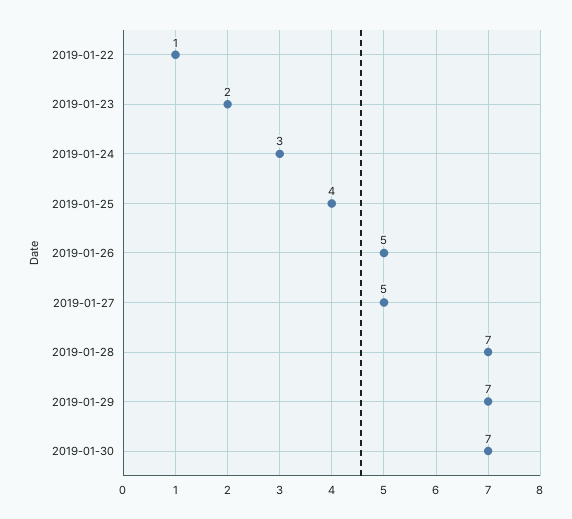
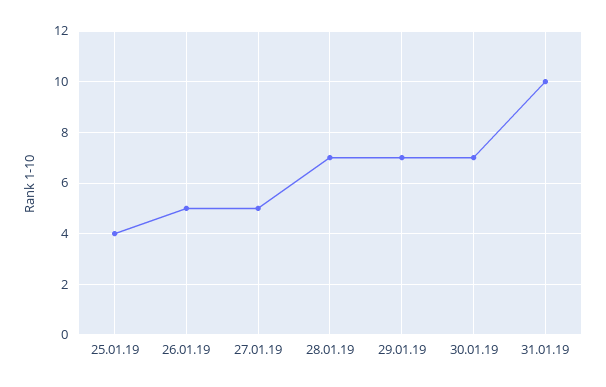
2019-01-22: 1 -> none
2019-01-23: 2 -> none
2019-01-24: 3 -> none
31.01.19: none -> 10

